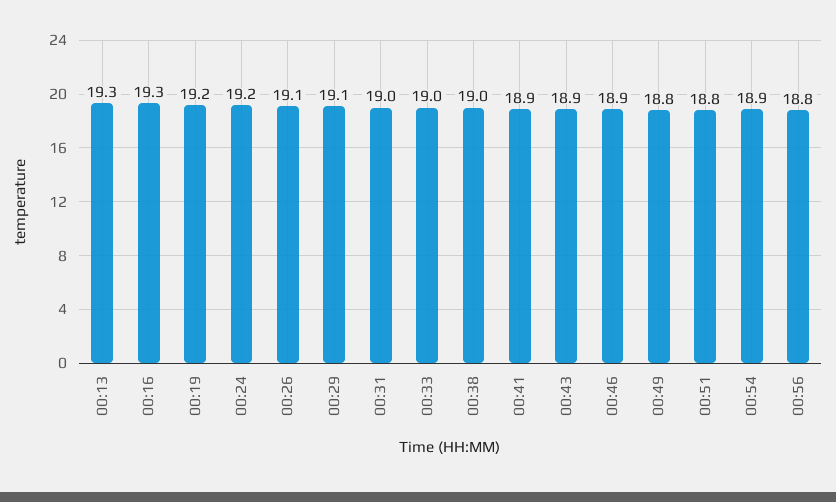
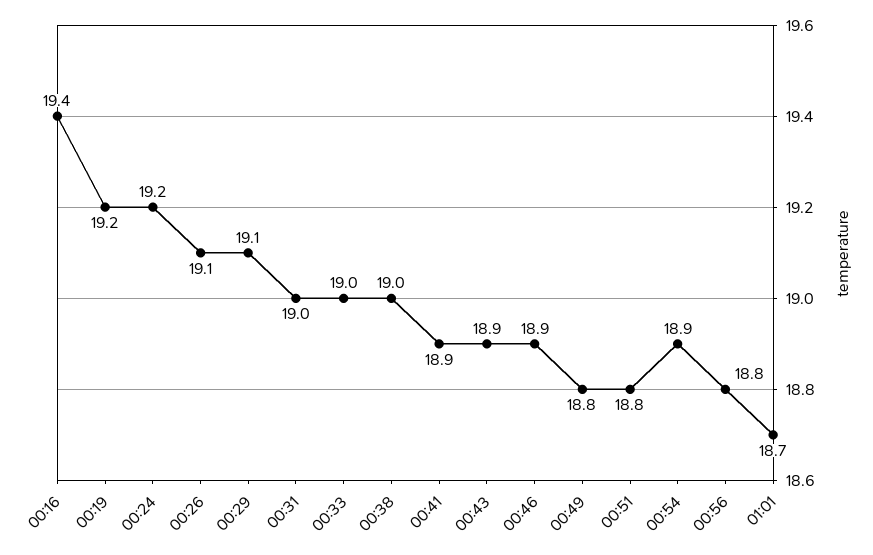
00:13: 19.3 -> none
00:16: 19.3 -> 19.4
01:01: none -> 18.7

